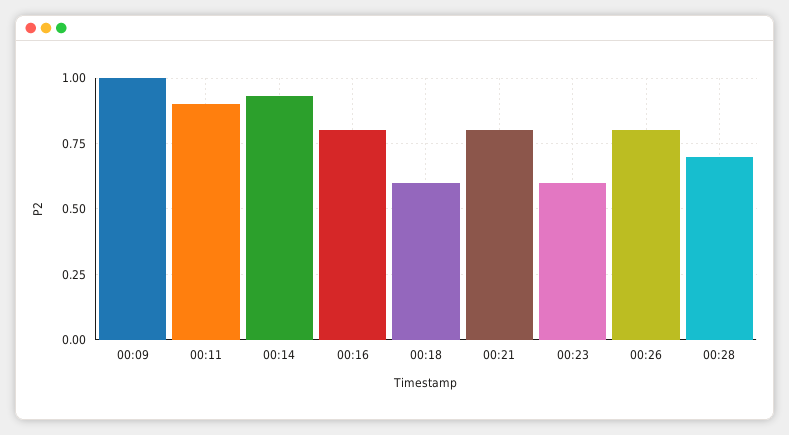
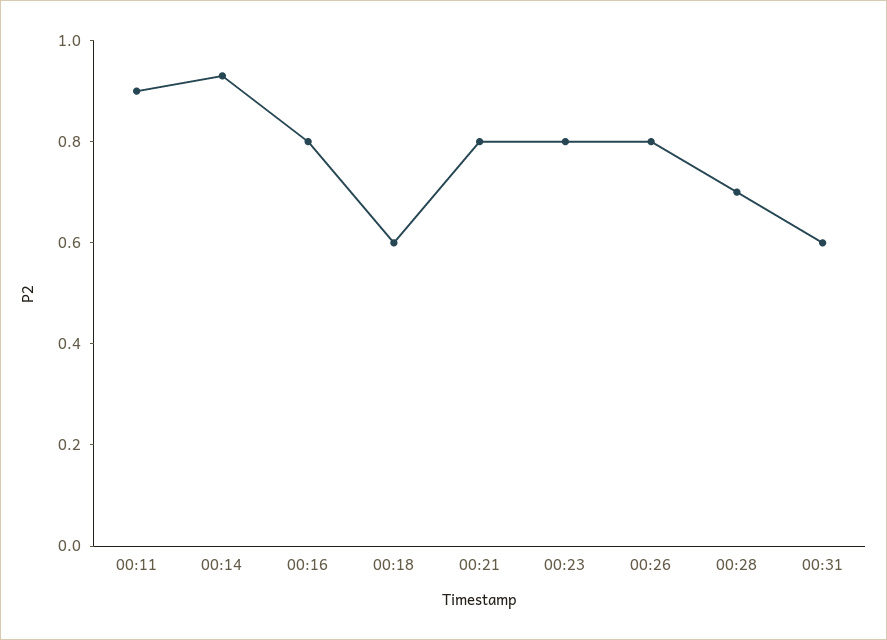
00:09: 1 -> none
00:23: 0.6 -> 0.8
00:31: none -> 0.6

